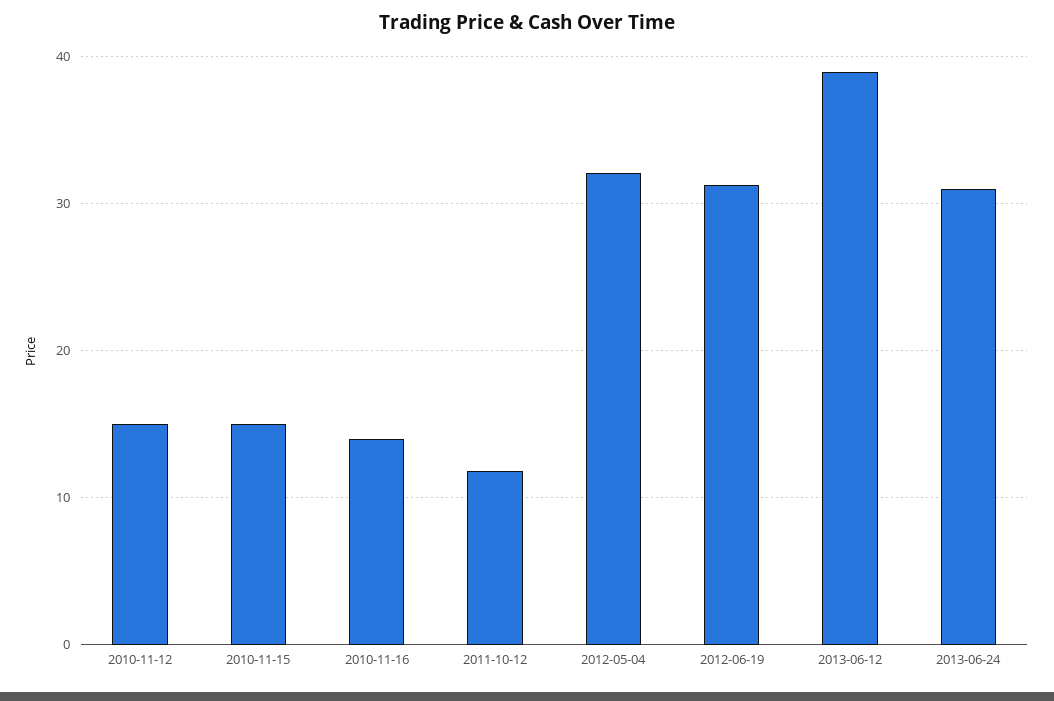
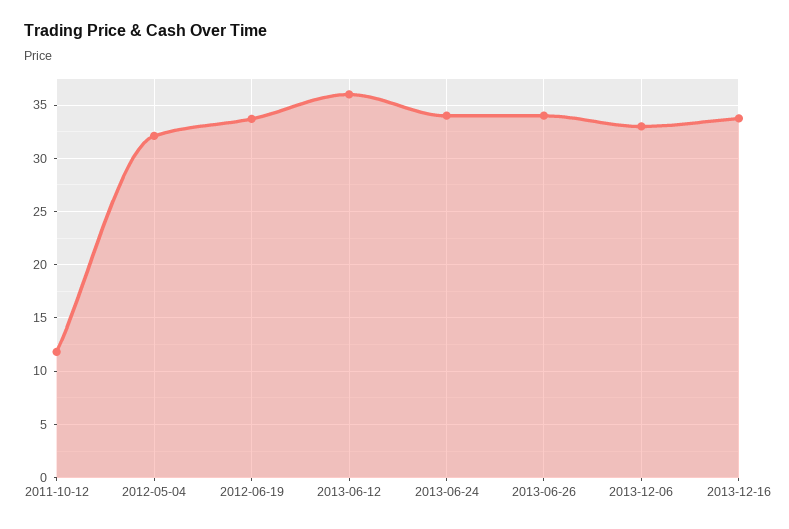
2010-11-12: 15 -> none
2010-11-15: 15 -> none
2010-11-16: 14 -> none
2012-06-19: 31 -> 34
2013-06-12: 39 -> 36
2013-06-24: 31 -> 34
2013-06-26: none -> 34
2013-12-06: none -> 33
2013-12-16: none -> 34

